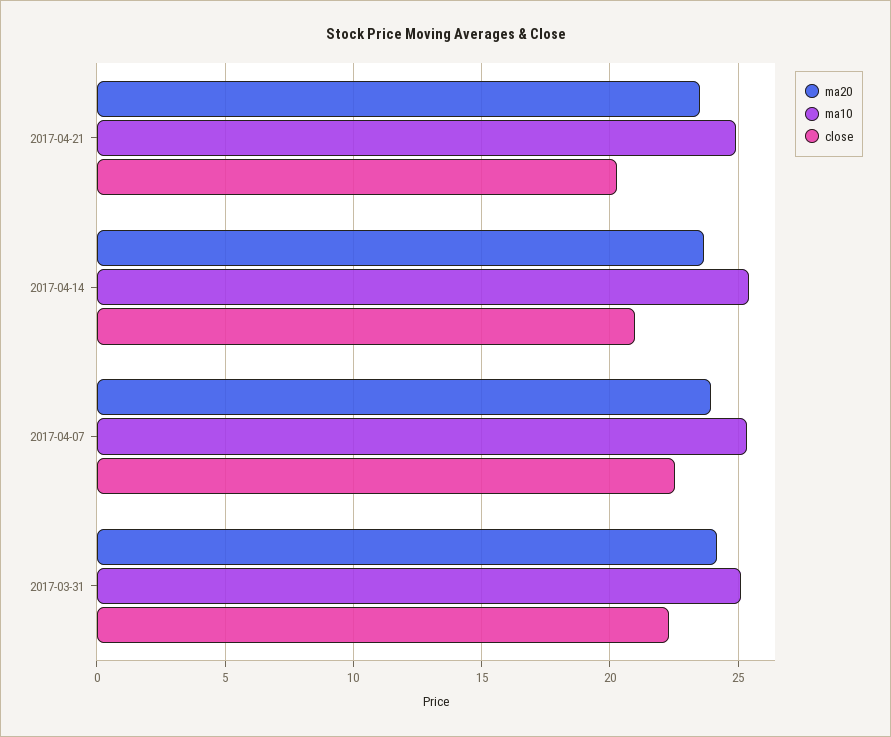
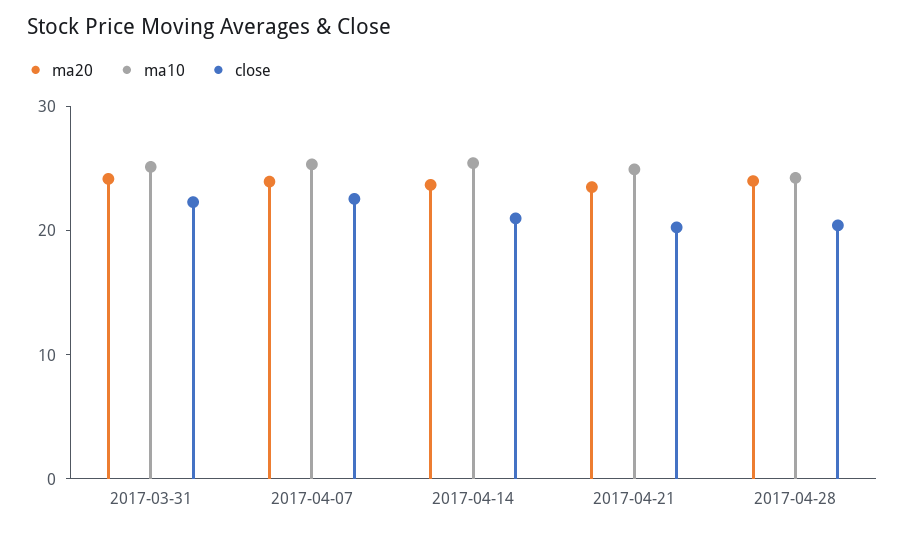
ma20, 2017-04-28: none -> 24
ma10, 2017-04-28: none -> 24
close, 2017-04-28: none -> 20

